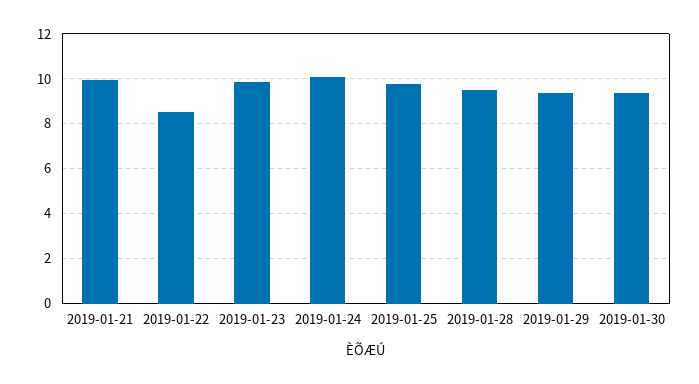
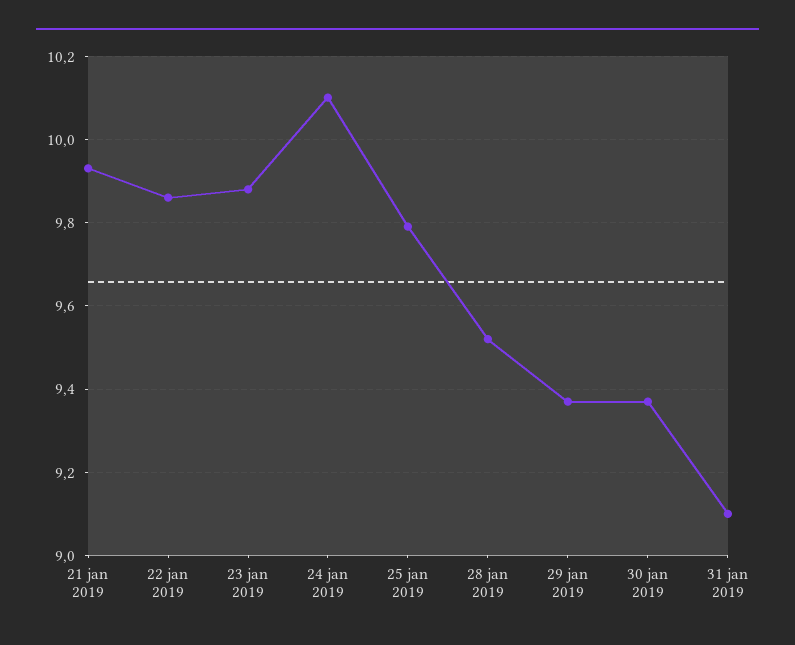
2019-01-22: 8.5 -> 9.85
31 jan 2019: none -> 9.1

